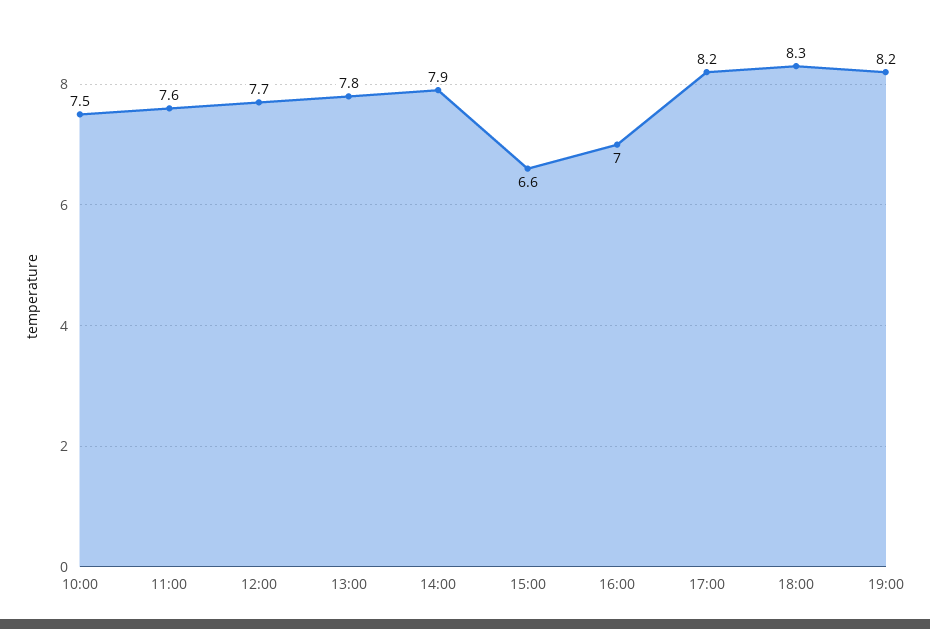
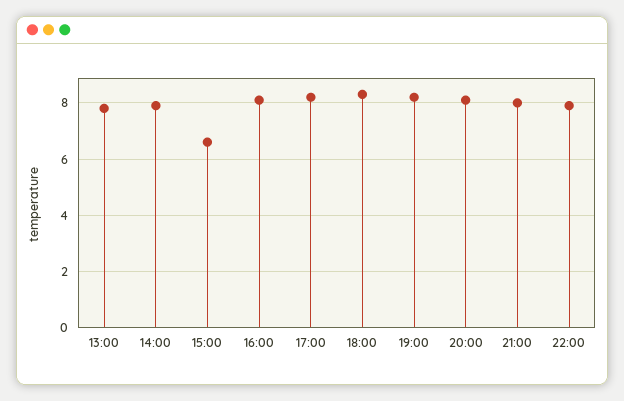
10:00: 7.5 -> none
11:00: 7.6 -> none
12:00: 7.7 -> none
16:00: 7 -> 8
20:00: none -> 8
21:00: none -> 8
22:00: none -> 8

